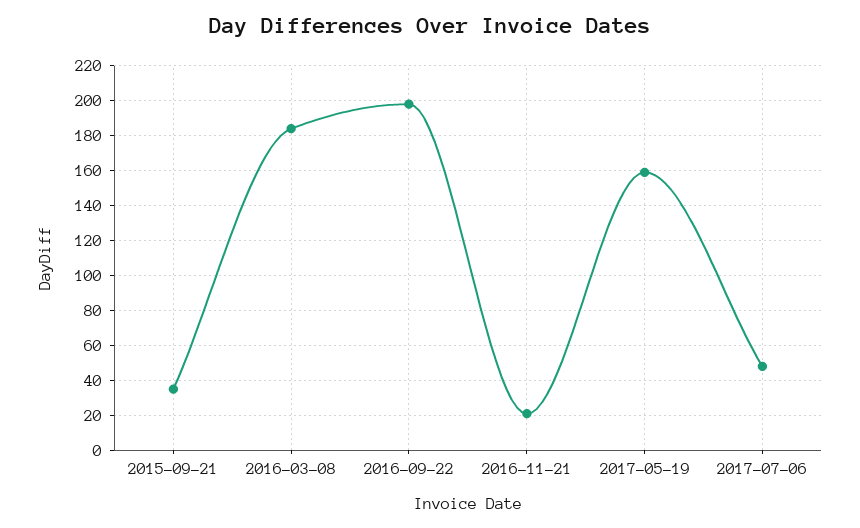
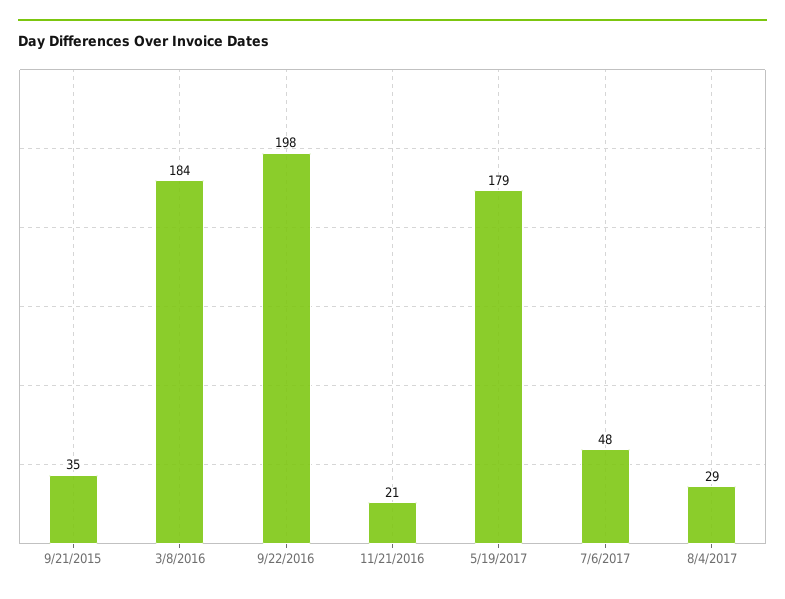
2017-05-19: 160 -> 179
8/4/2017: none -> 29

